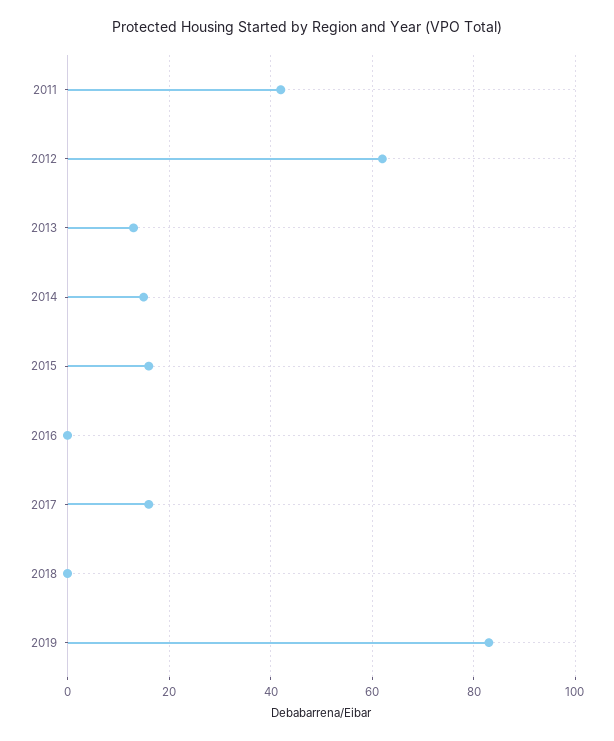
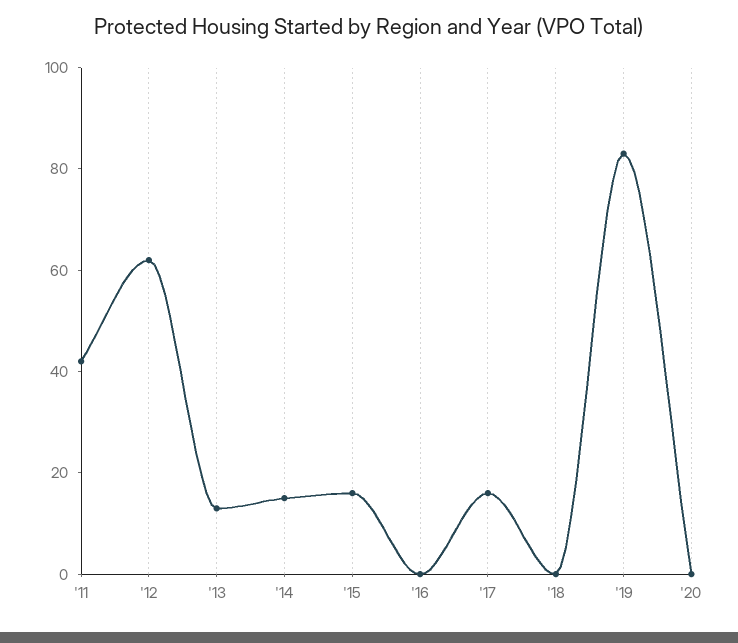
'20: none -> 0

